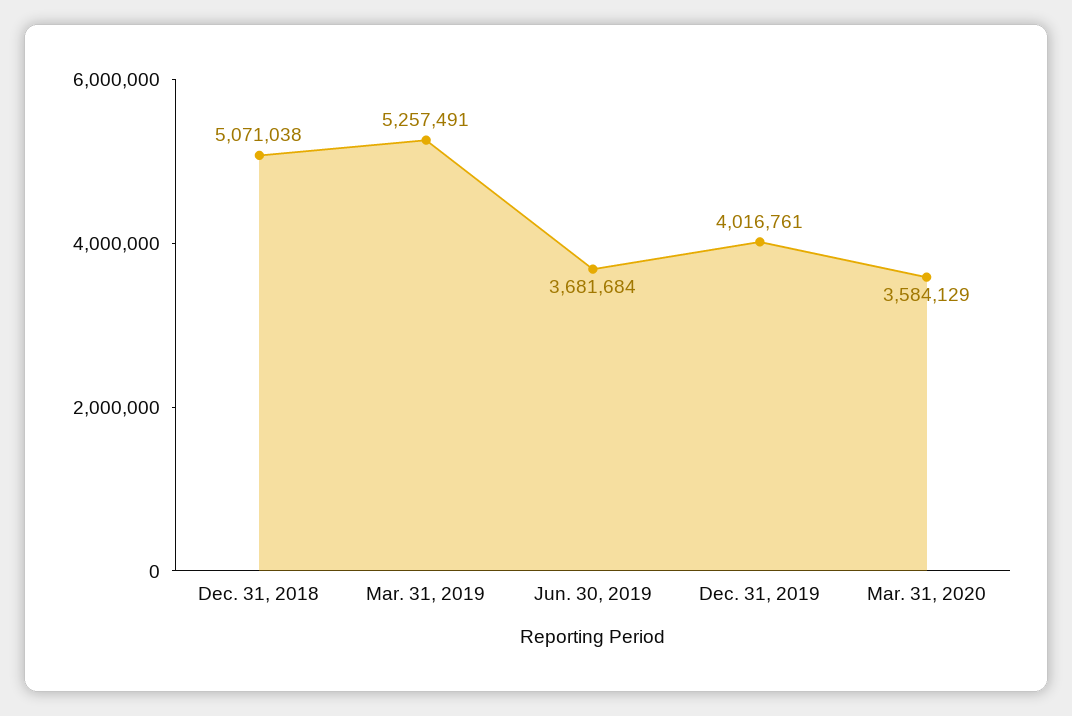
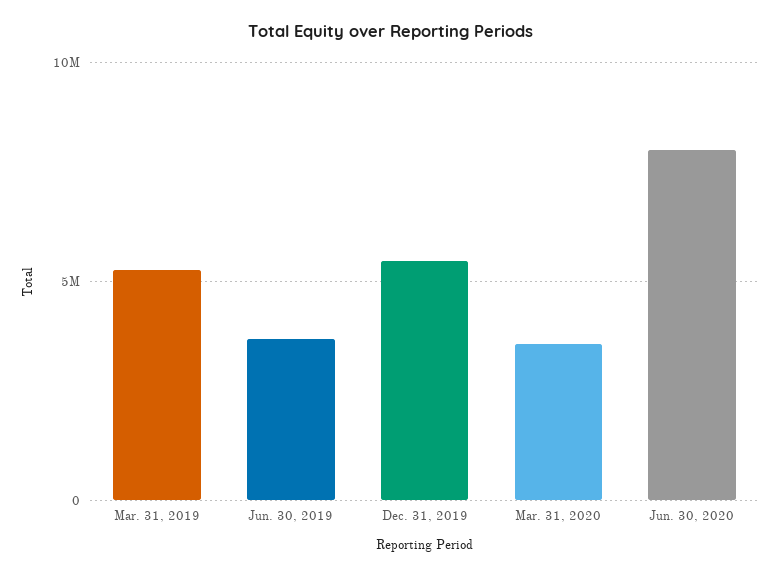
Dec. 31, 2018: 5071038 -> none
Dec. 31, 2019: 4016761 -> 5500000
Jun. 30, 2020: none -> 8000000

